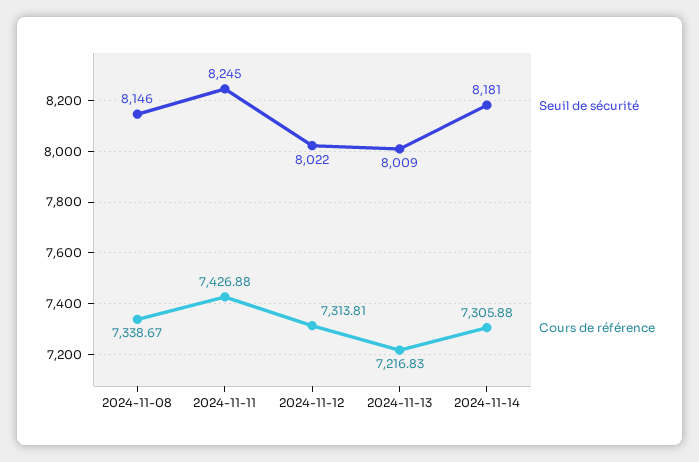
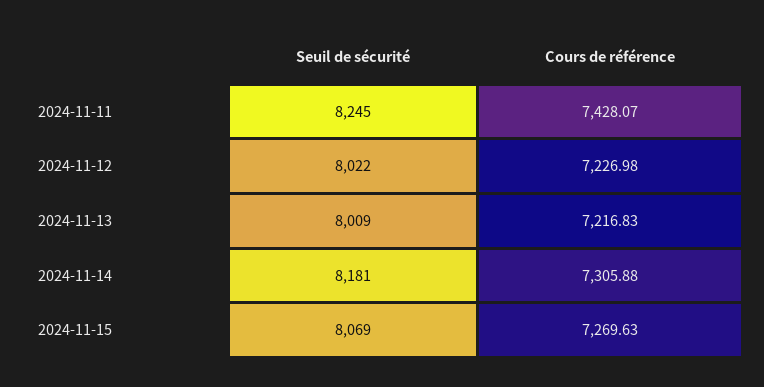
Seuil de sécurité, 2024-11-08: 8146 -> none
Cours de référence, 2024-11-08: 7338.67 -> none
Cours de référence, 2024-11-11: 7426.88 -> 7428.07
Cours de référence, 2024-11-12: 7313.81 -> 7226.98
Seuil de sécurité, 2024-11-15: none -> 8069
Cours de référence, 2024-11-15: none -> 7269.63

